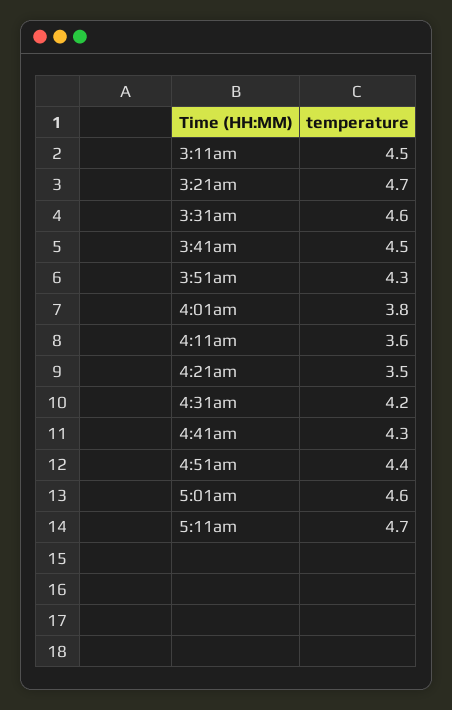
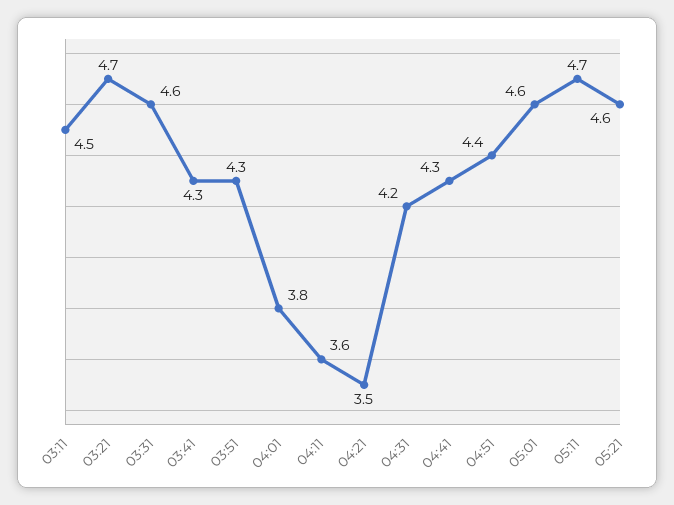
3:41am: 4.5 -> 4.3
05:21: none -> 4.6

